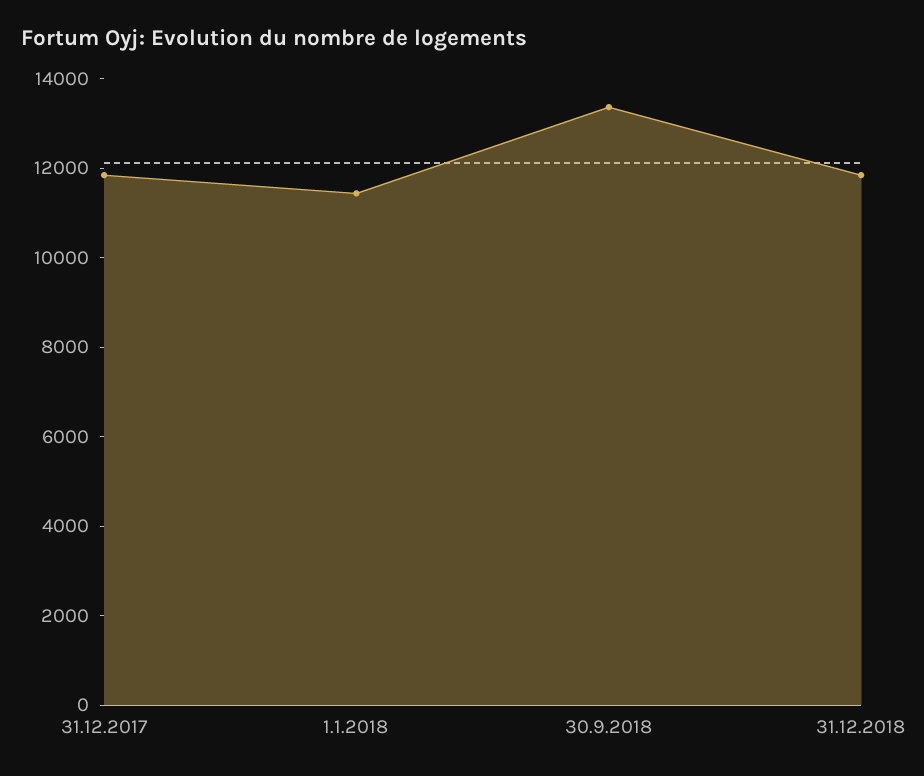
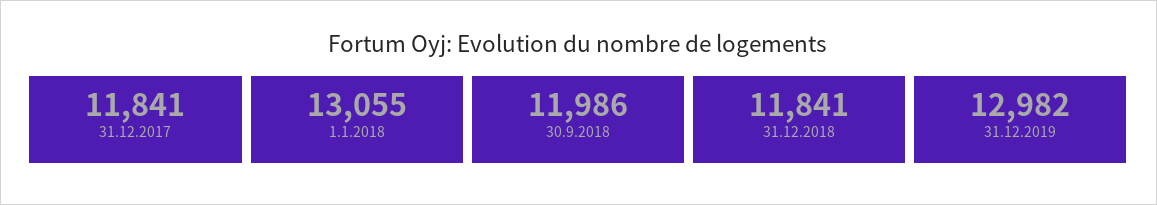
1.1.2018: 11500 -> 13055
30.9.2018: 13500 -> 11986
31.12.2019: none -> 12982

